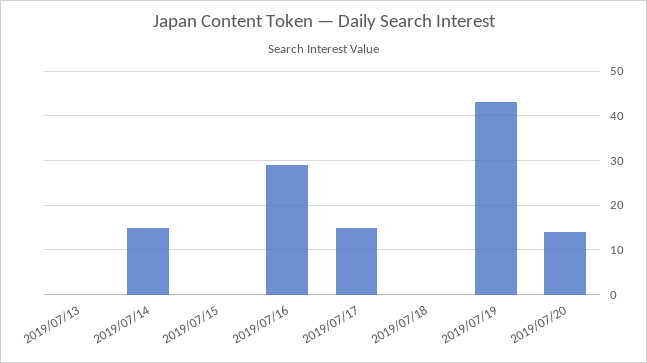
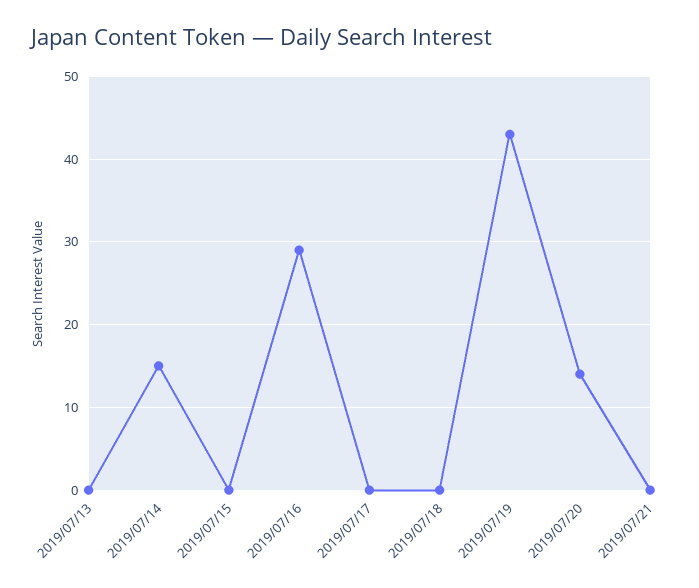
2019/07/17: 15 -> 0
2019/07/21: none -> 0

